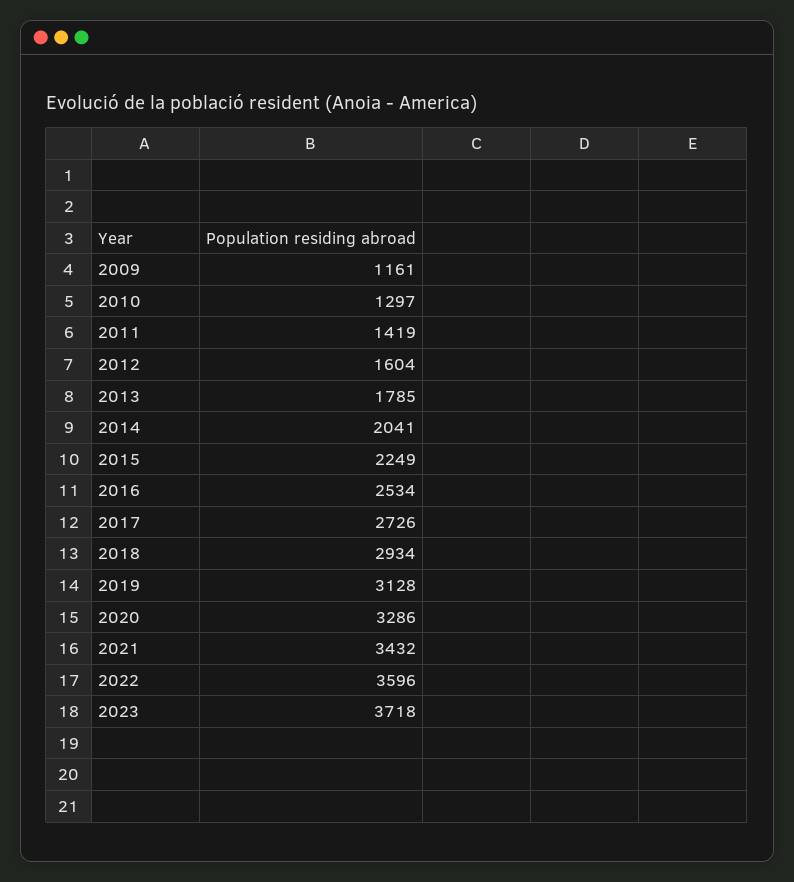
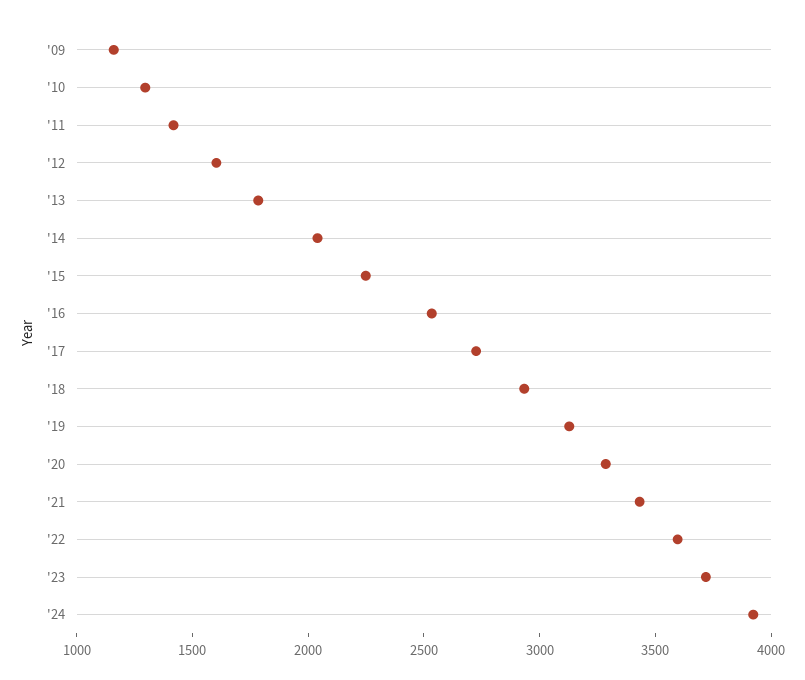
'24: none -> 3900

